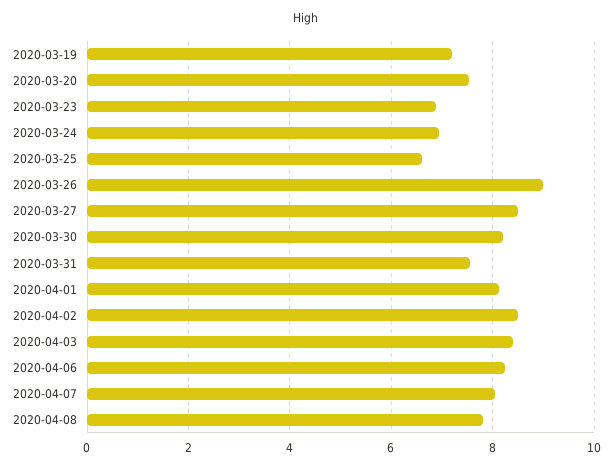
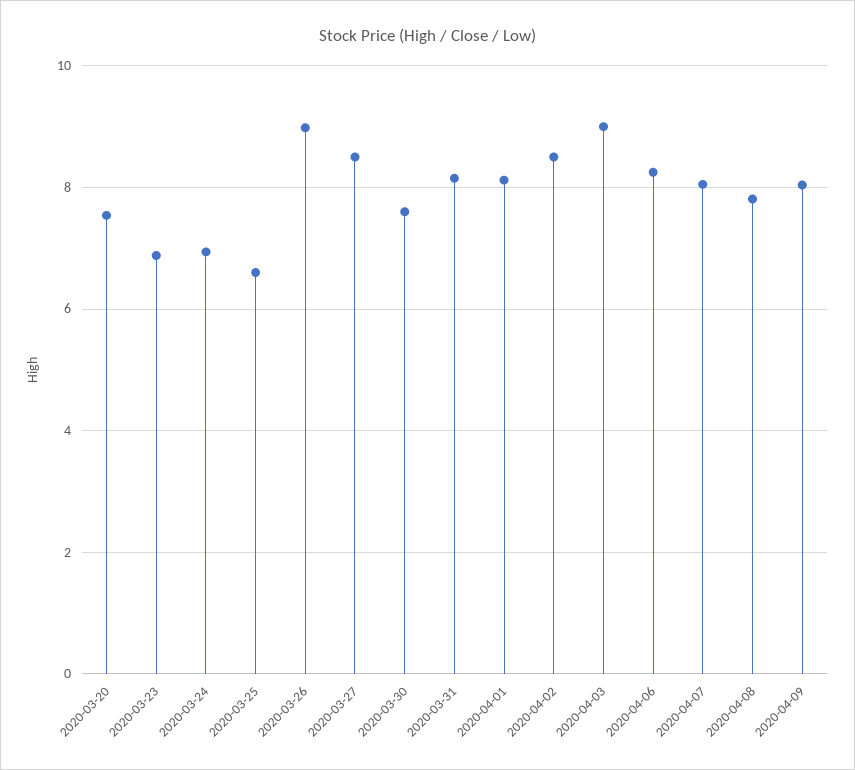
2020-03-19: 7.2 -> none
2020-03-30: 8.2 -> 7.6
2020-03-31: 7.6 -> 8.2
2020-04-03: 8.4 -> 9
2020-04-09: none -> 8

